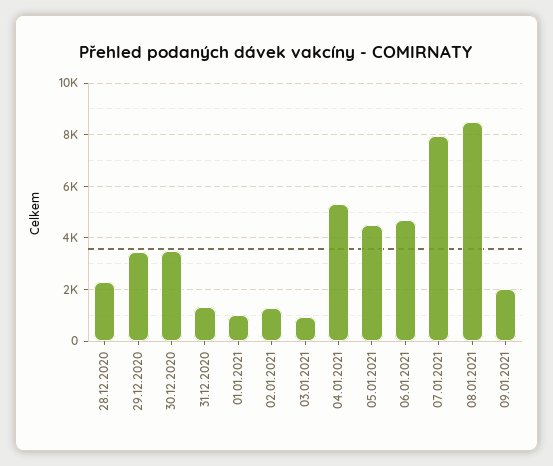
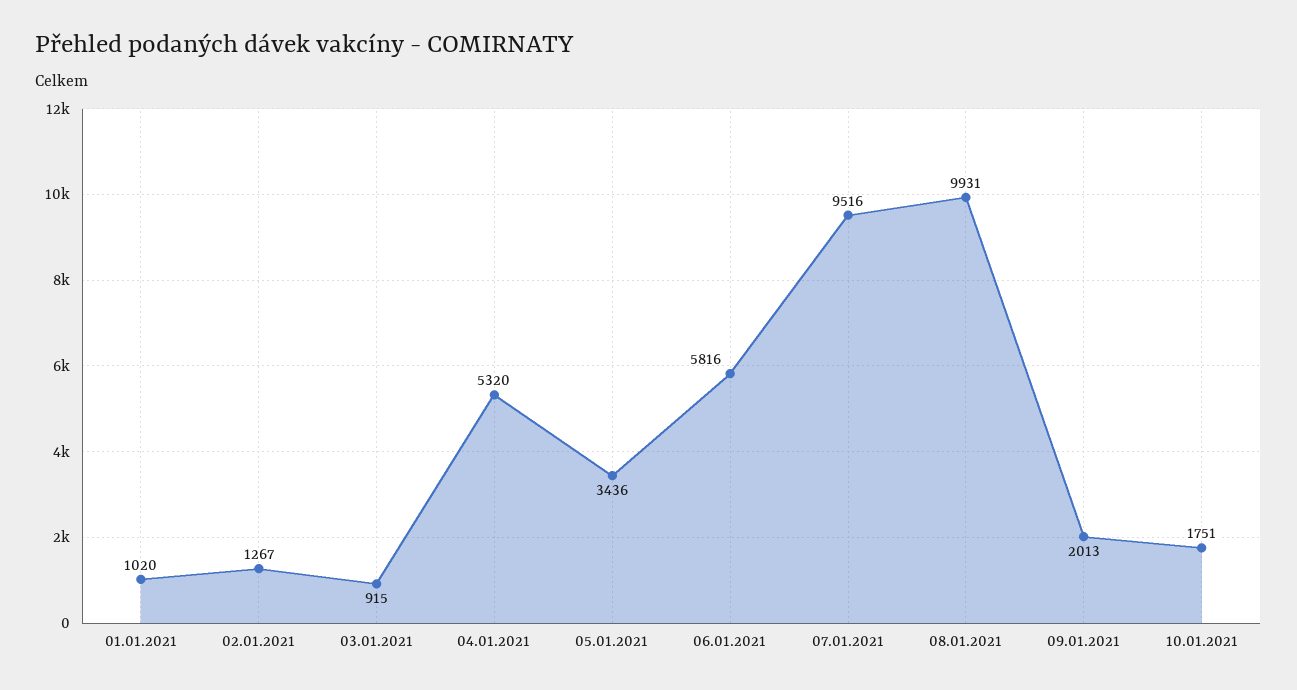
28.12.2020: 2250 -> none
29.12.2020: 3500 -> none
30.12.2020: 3500 -> none
31.12.2020: 1250 -> none
05.01.2021: 4500 -> 3436
06.01.2021: 4750 -> 5816
07.01.2021: 8000 -> 9516
08.01.2021: 8500 -> 9931
10.01.2021: none -> 1751

